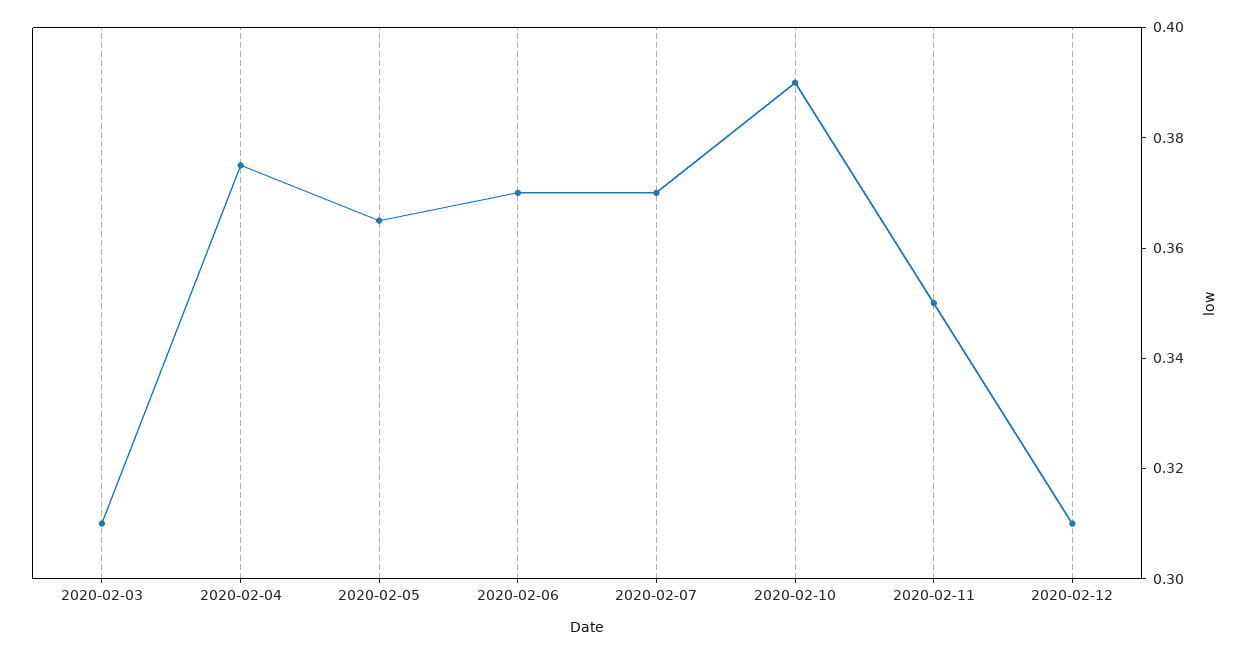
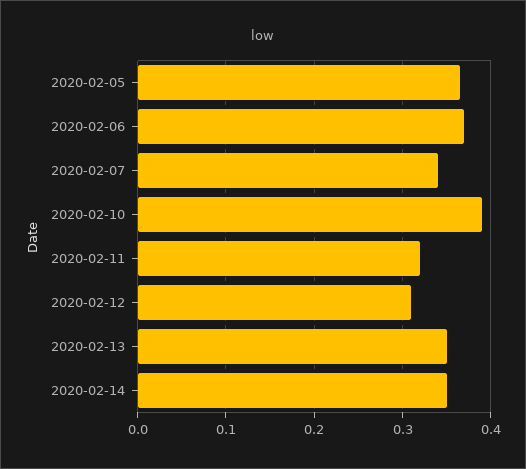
2020-02-03: 0.31 -> none
2020-02-04: 0.375 -> none
2020-02-07: 0.37 -> 0.34
2020-02-11: 0.35 -> 0.32
2020-02-13: none -> 0.35
2020-02-14: none -> 0.35

